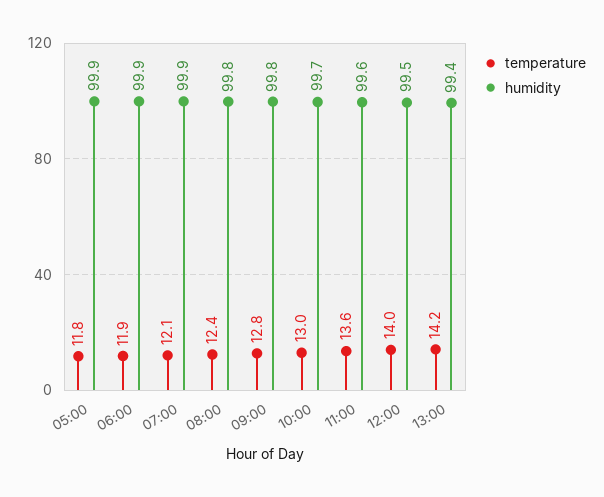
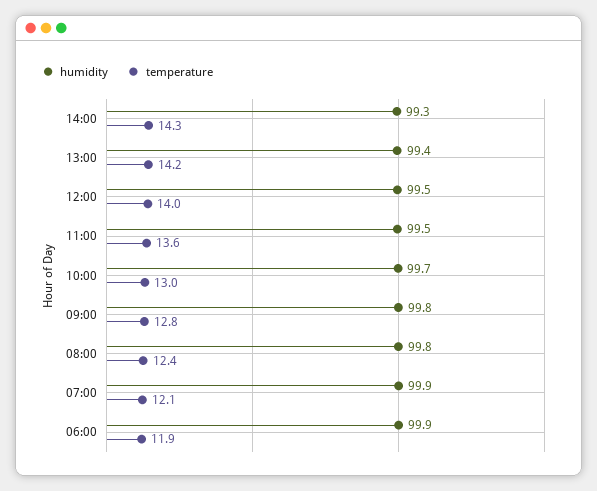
temperature, 05:00: 11.8 -> none
humidity, 05:00: 99.9 -> none
humidity, 11:00: 99.6 -> 99.5
humidity, 14:00: none -> 99.3
temperature, 14:00: none -> 14.3

